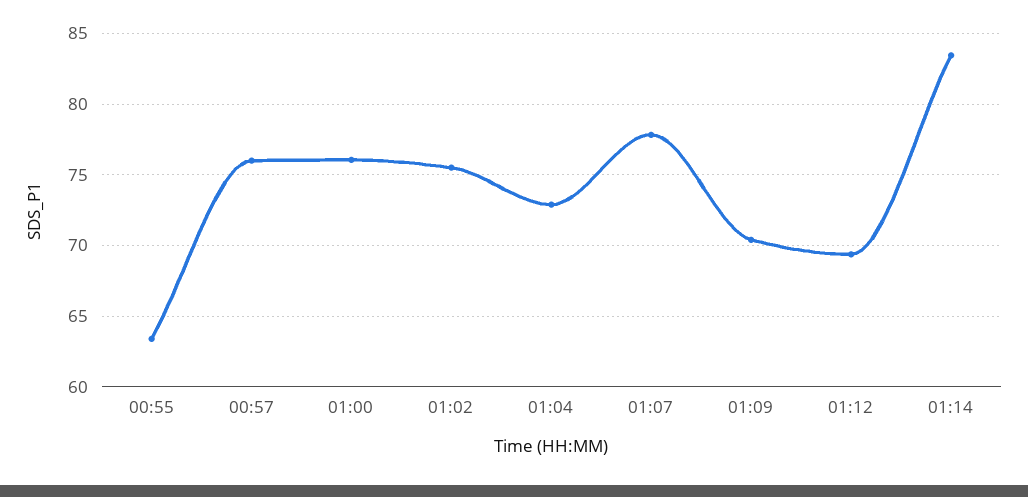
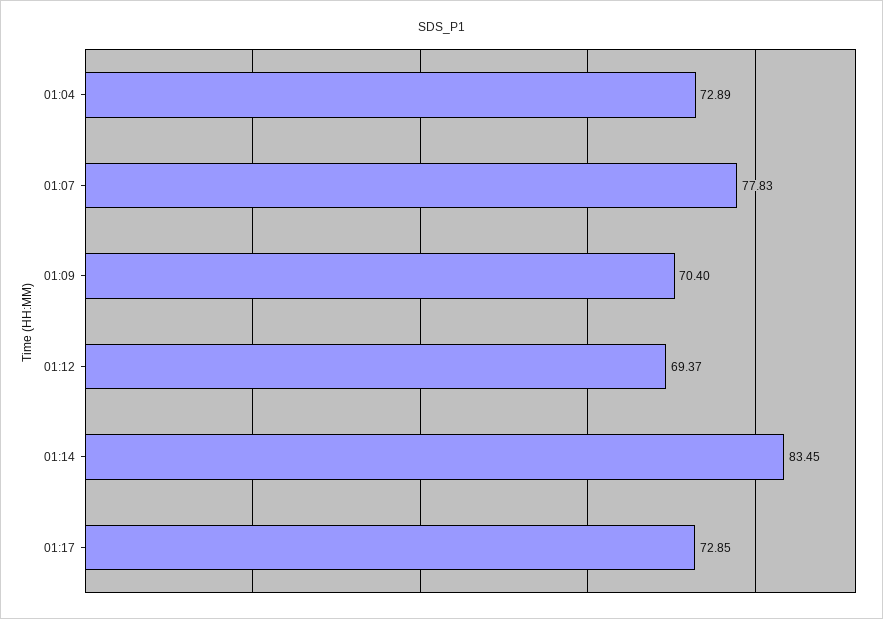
00:55: 63.5 -> none
00:57: 76 -> none
01:00: 76 -> none
01:02: 75.5 -> none
01:17: none -> 72.85

